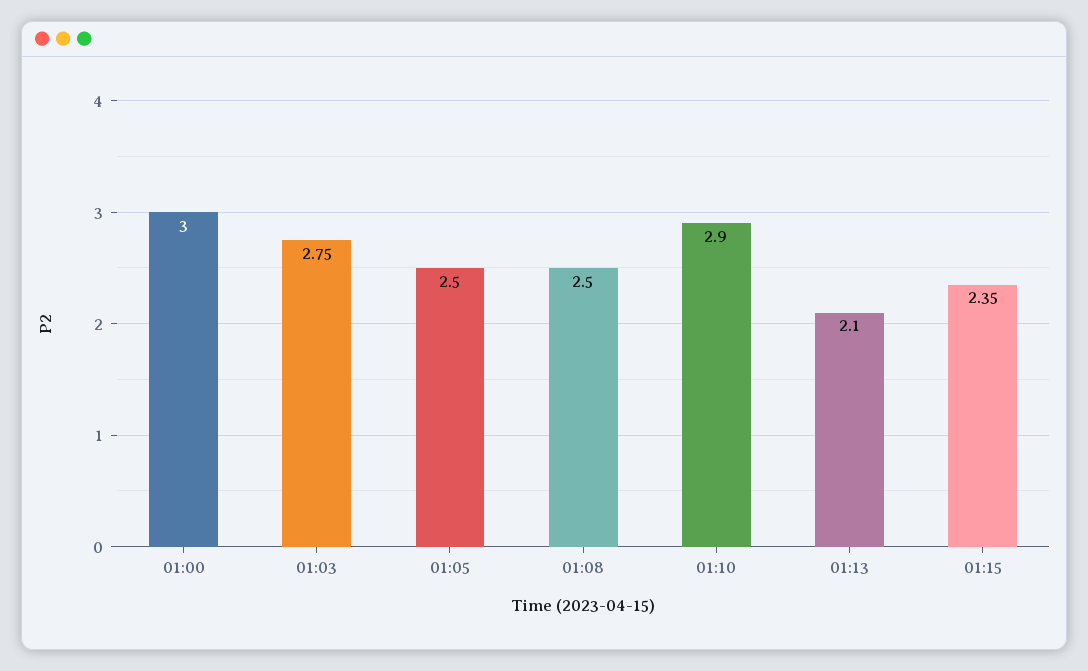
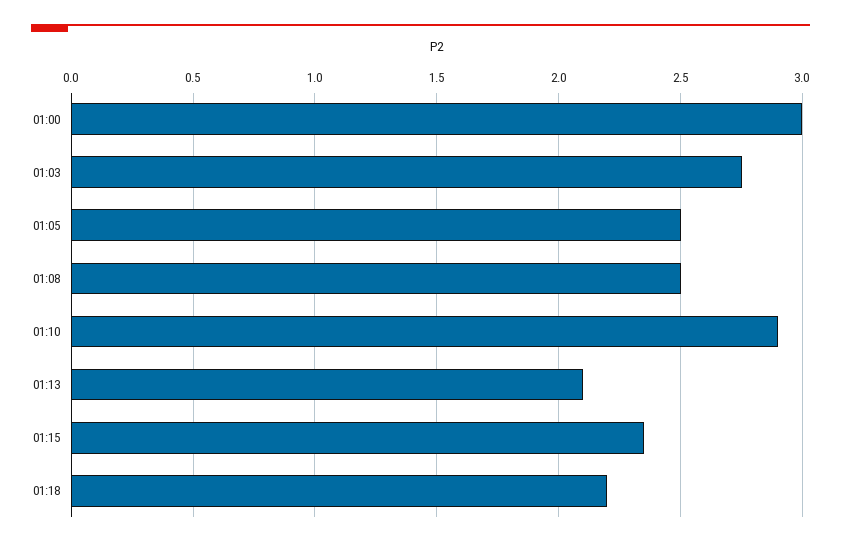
01:18: none -> 2.2

